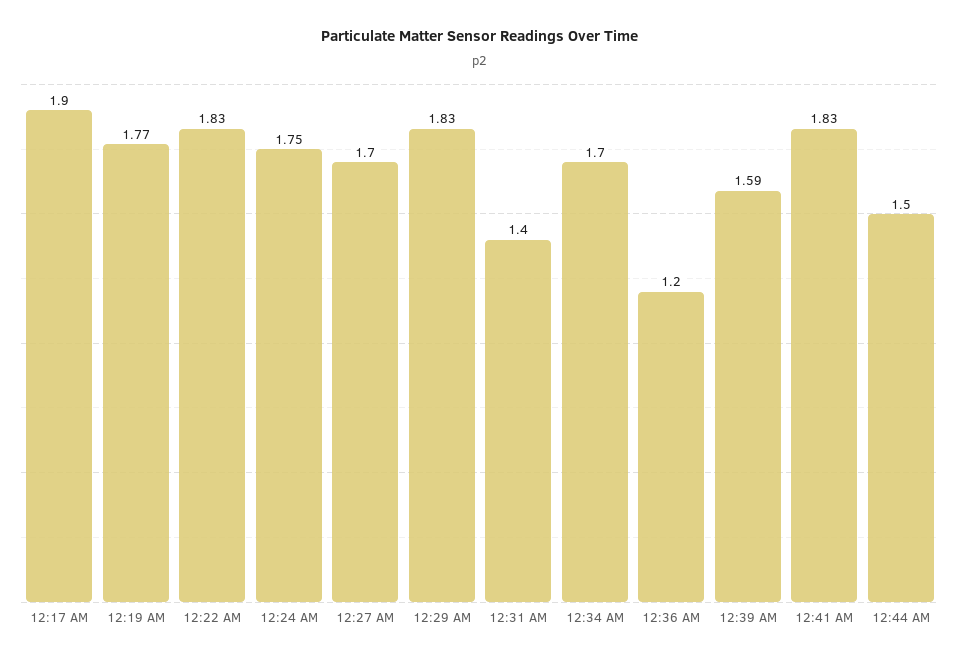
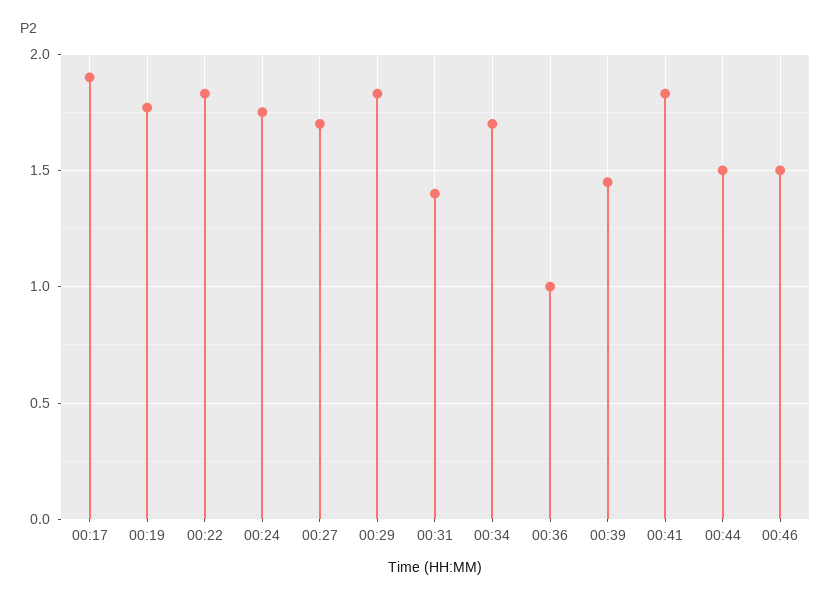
12:36 AM: 1.2 -> 1
12:39 AM: 1.59 -> 1.45
00:46: none -> 1.5

